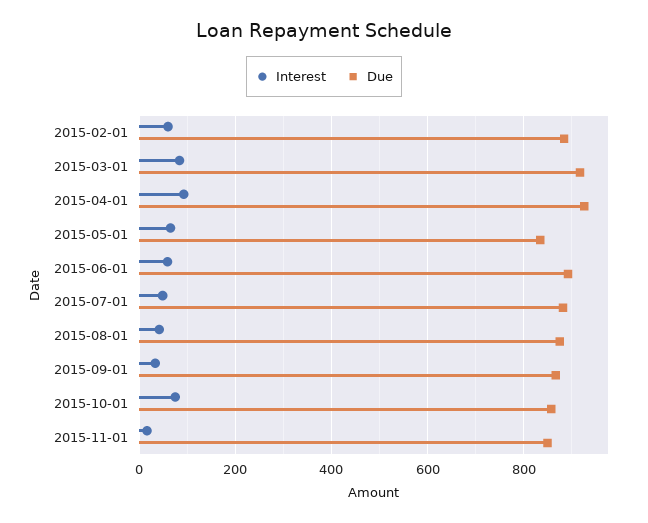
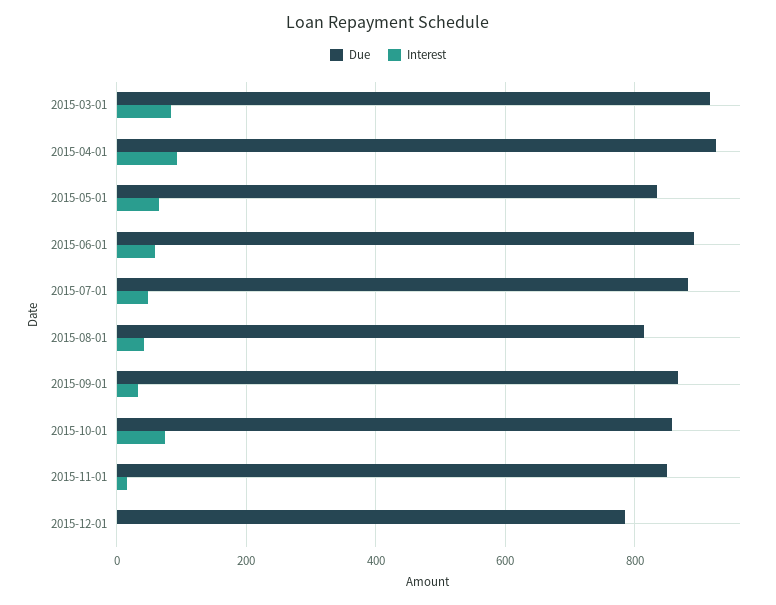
Interest, 2015-02-01: 60 -> none
Due, 2015-02-01: 880 -> none
Due, 2015-08-01: 880 -> 820
Due, 2015-12-01: none -> 780
Interest, 2015-12-01: none -> 0

